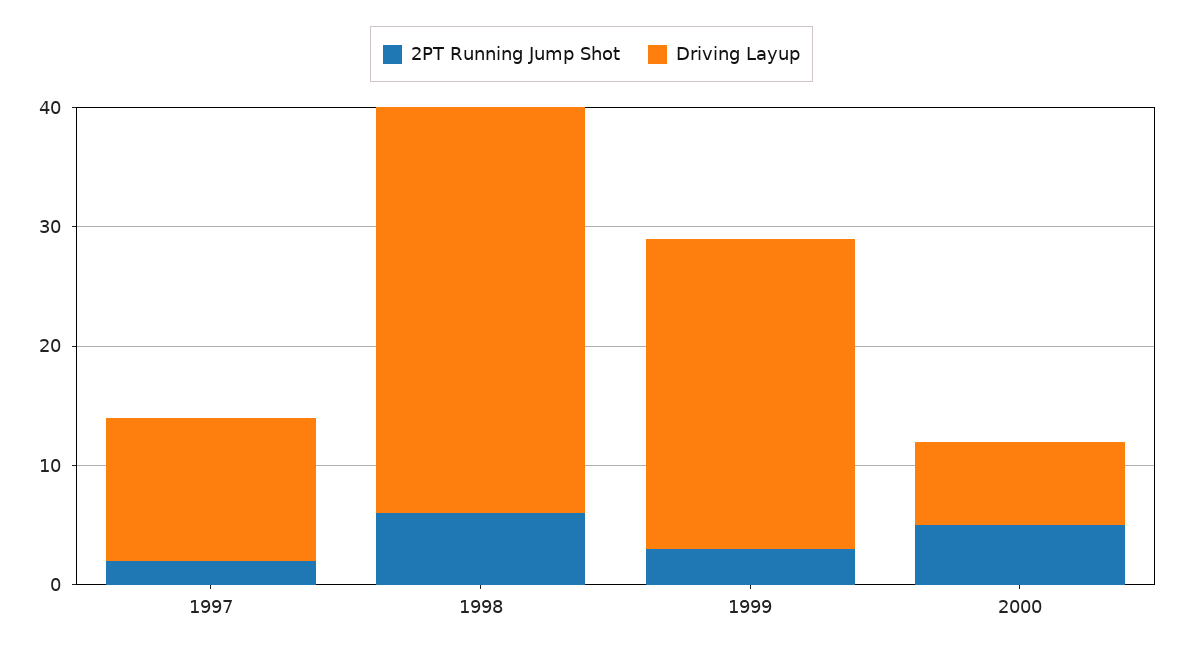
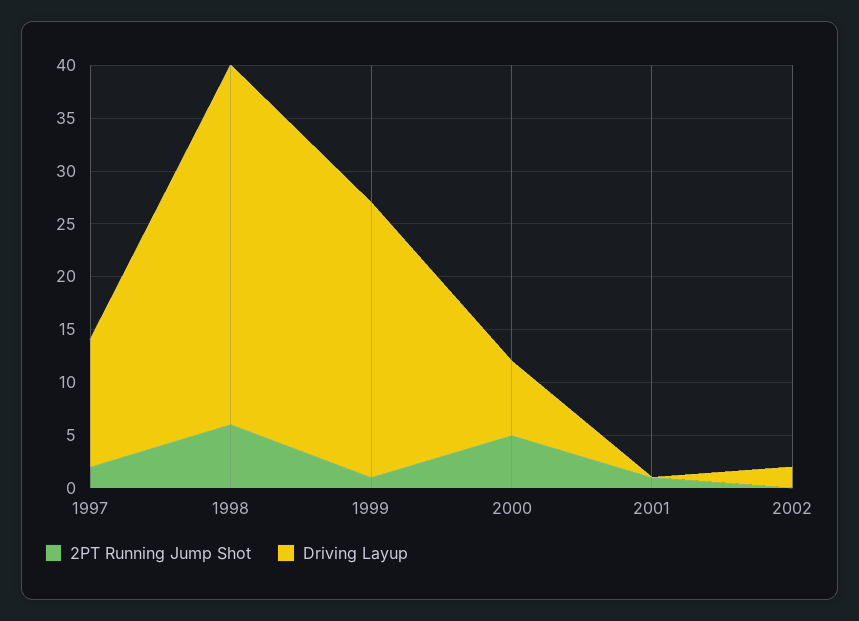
2PT Running Jump Shot, 1999: 3 -> 1
2PT Running Jump Shot, 2001: none -> 1
Driving Layup, 2001: none -> 0
2PT Running Jump Shot, 2002: none -> 0
Driving Layup, 2002: none -> 2

